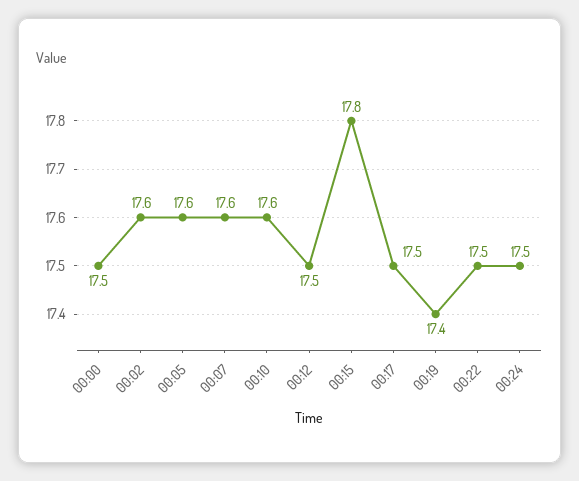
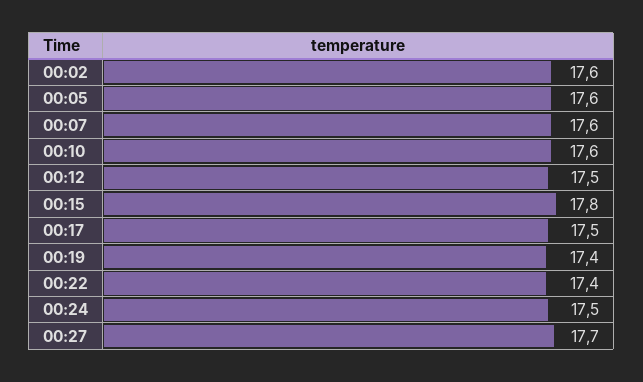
00:00: 17.5 -> none
00:22: 17.5 -> 17.4
00:27: none -> 17.7

